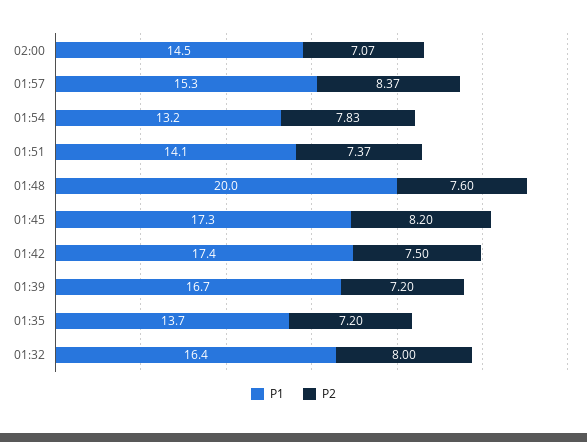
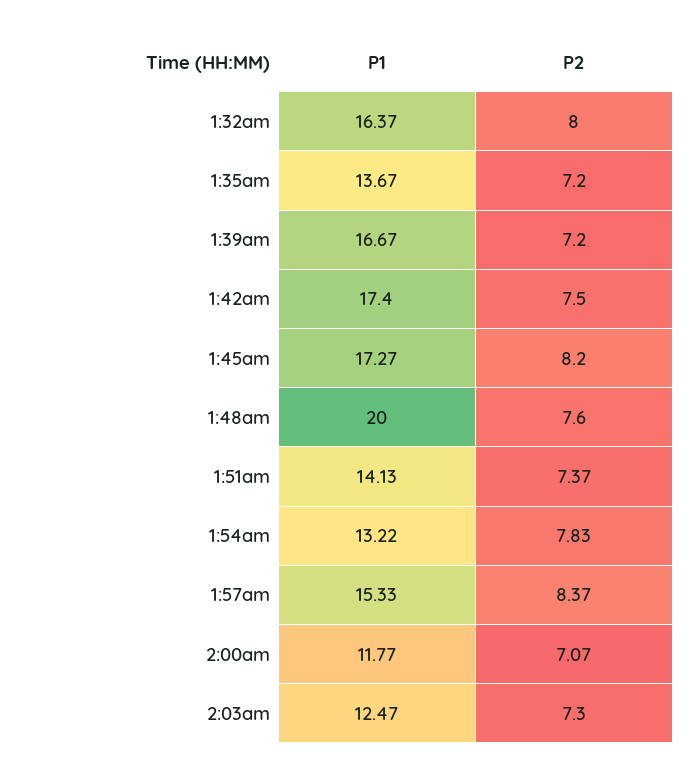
P1, 02:00: 14.5 -> 11.77
P1, 2:03am: none -> 12.47
P2, 2:03am: none -> 7.3

